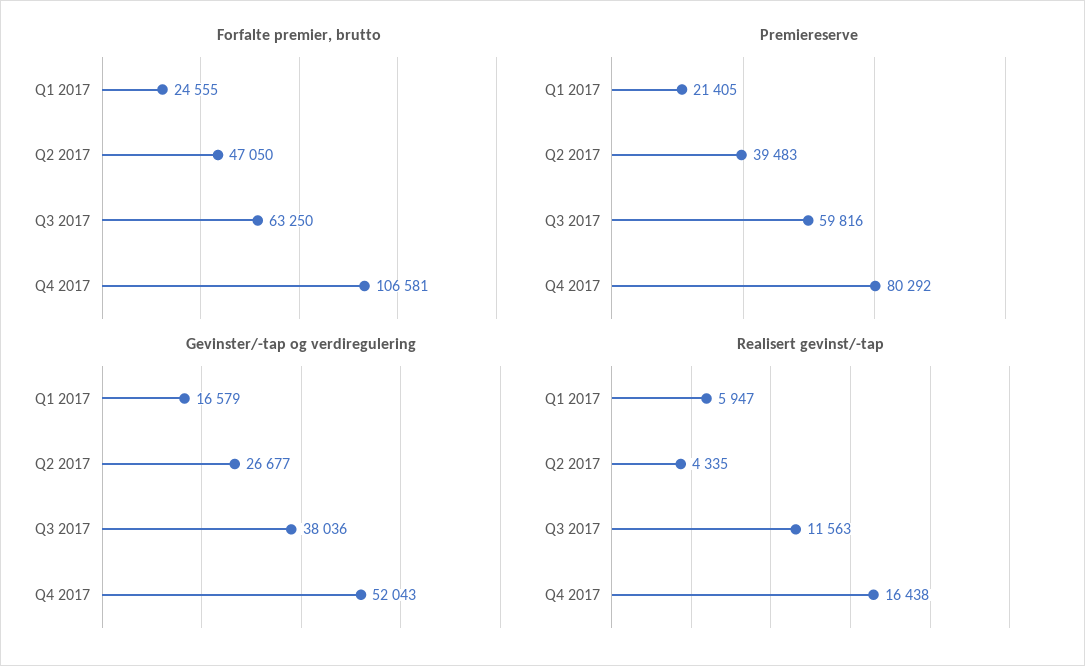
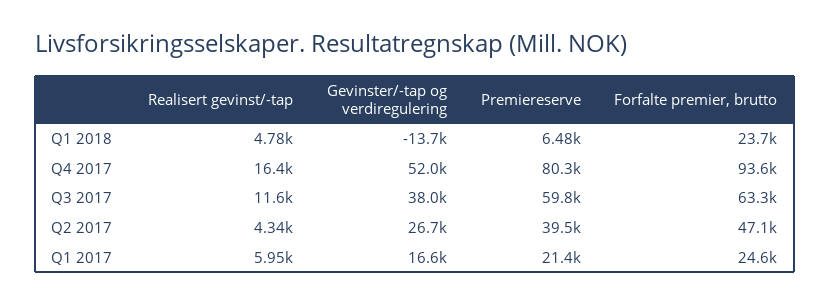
Forfalte premier, brutto, Q4 2017: 106581 -> 93600
Realisert gevinst/-tap, Q1 2018: none -> 4780
Gevinster/-tap og verdiregulering, Q1 2018: none -> -13700
Premiereserve, Q1 2018: none -> 6480
Forfalte premier, brutto, Q1 2018: none -> 23700

